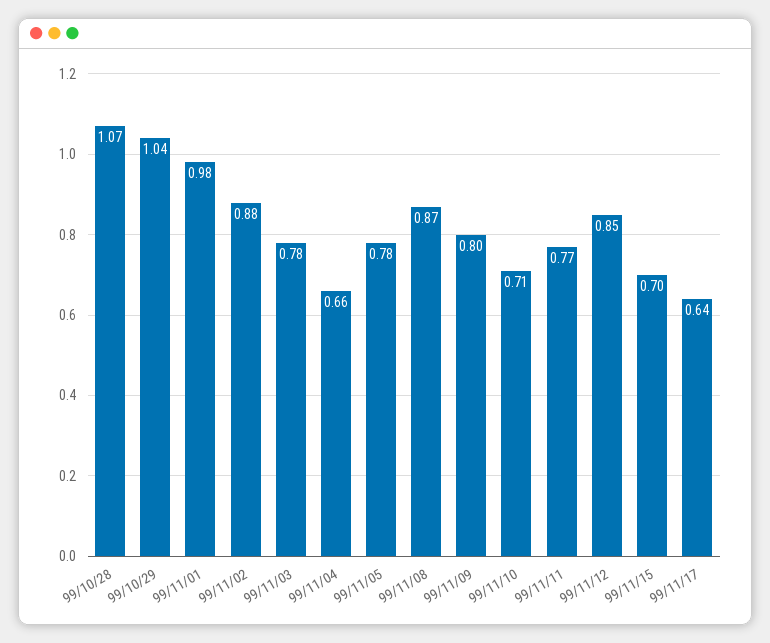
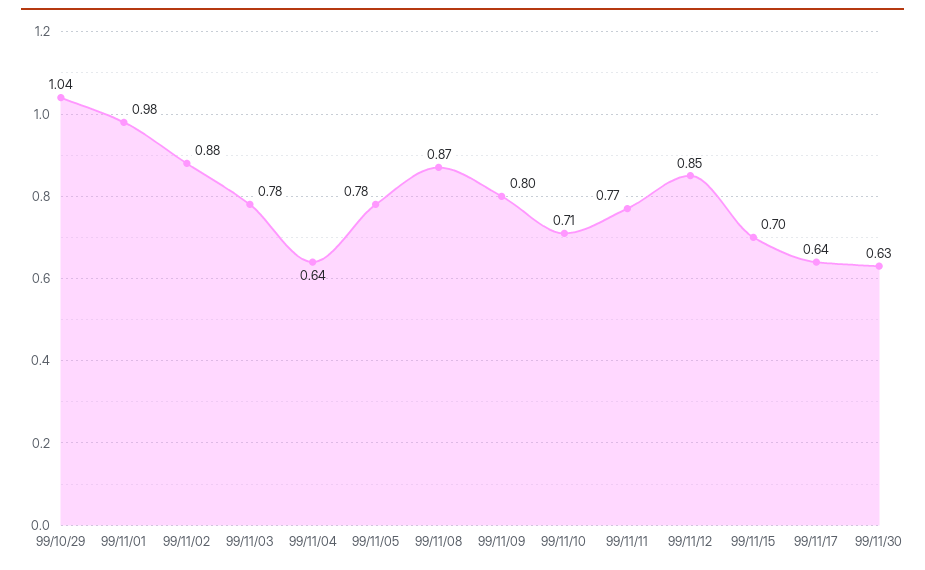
99/10/28: 1.07 -> none
99/11/04: 0.66 -> 0.64
99/11/30: none -> 0.63

